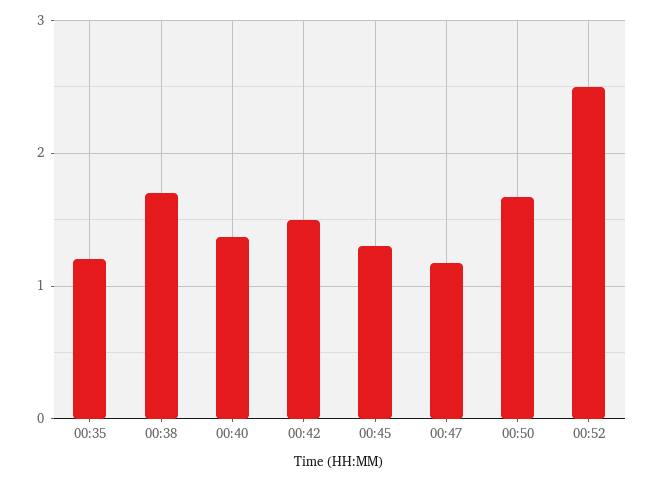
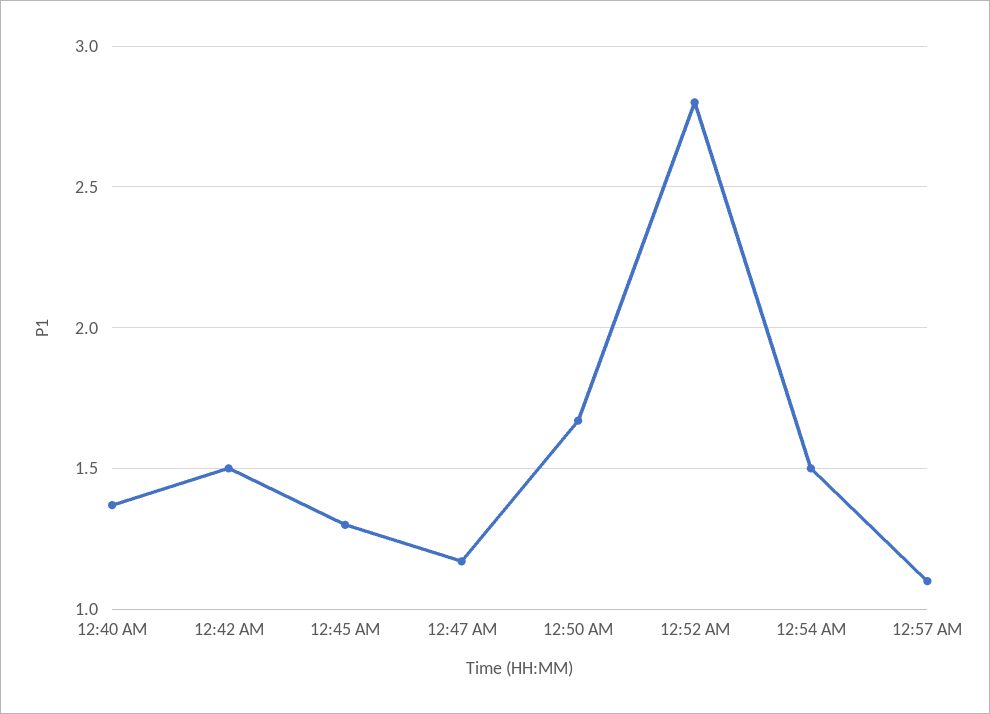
00:35: 1.2 -> none
00:38: 1.7 -> none
00:52: 2.5 -> 2.8
12:54 AM: none -> 1.5
12:57 AM: none -> 1.1

